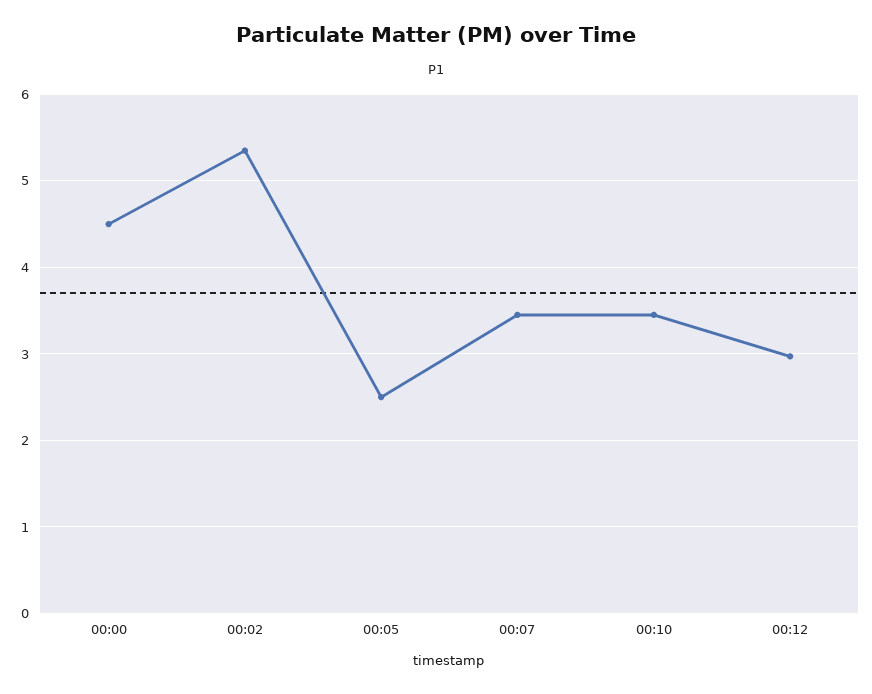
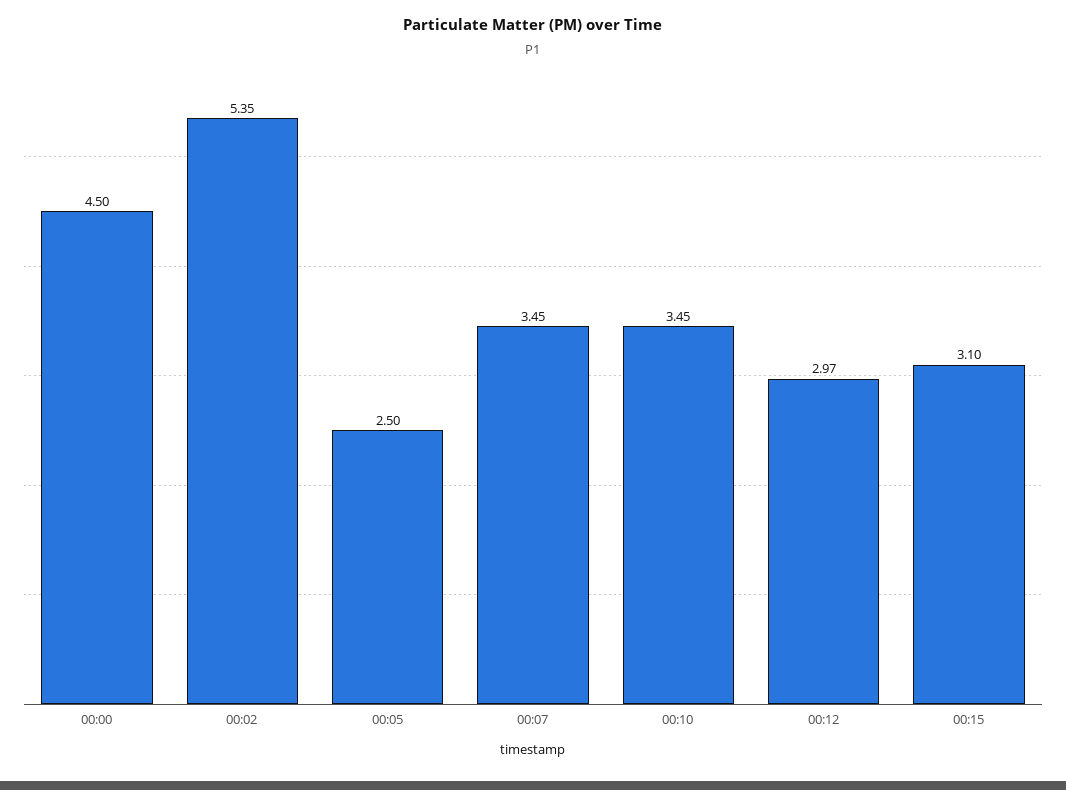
00:15: none -> 3.1

